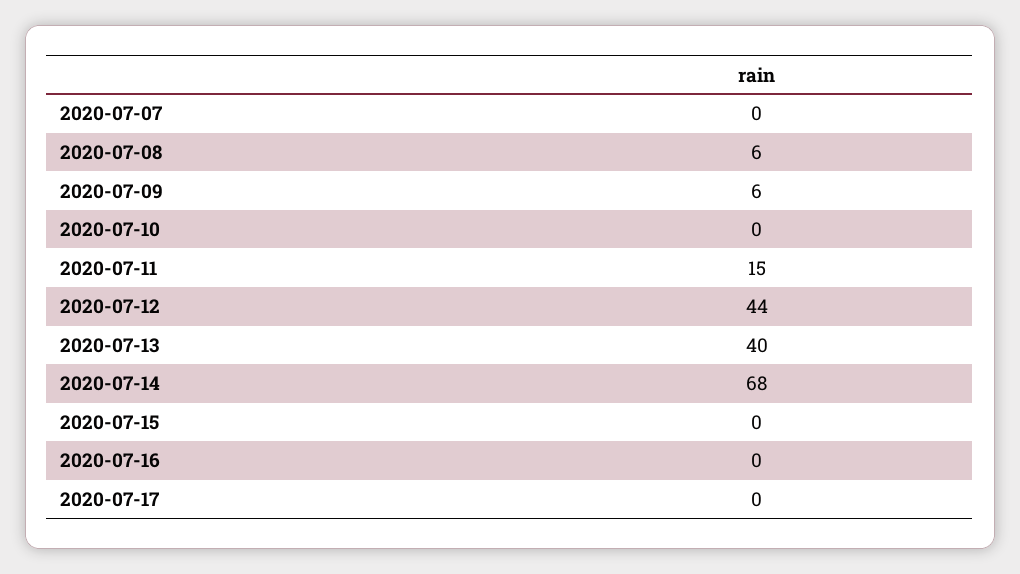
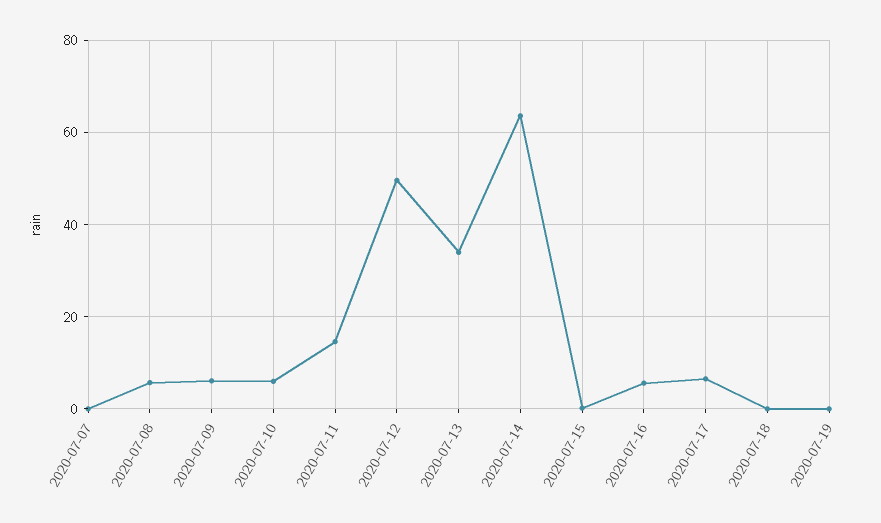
2020-07-10: 0 -> 6
2020-07-12: 44 -> 50
2020-07-13: 40 -> 34
2020-07-14: 68 -> 64
2020-07-16: 0 -> 6
2020-07-17: 0 -> 6
2020-07-18: none -> 0
2020-07-19: none -> 0

